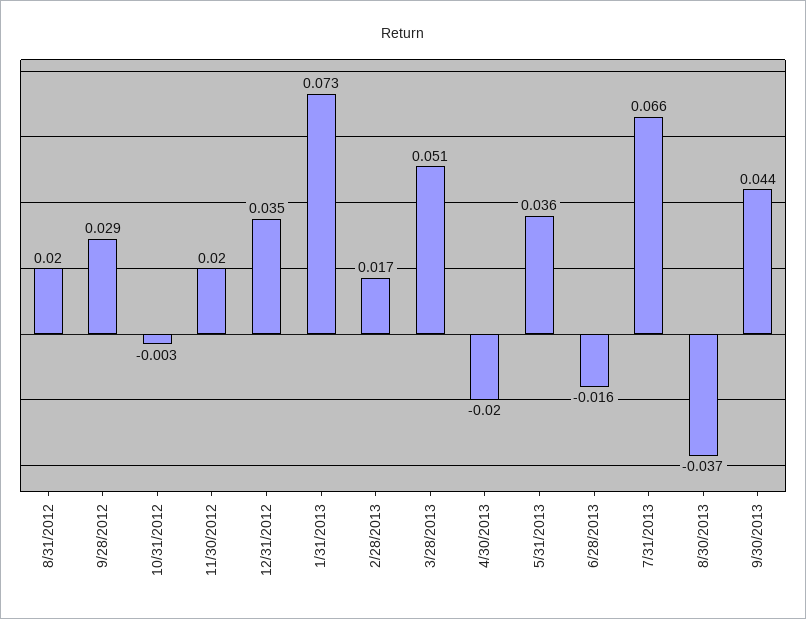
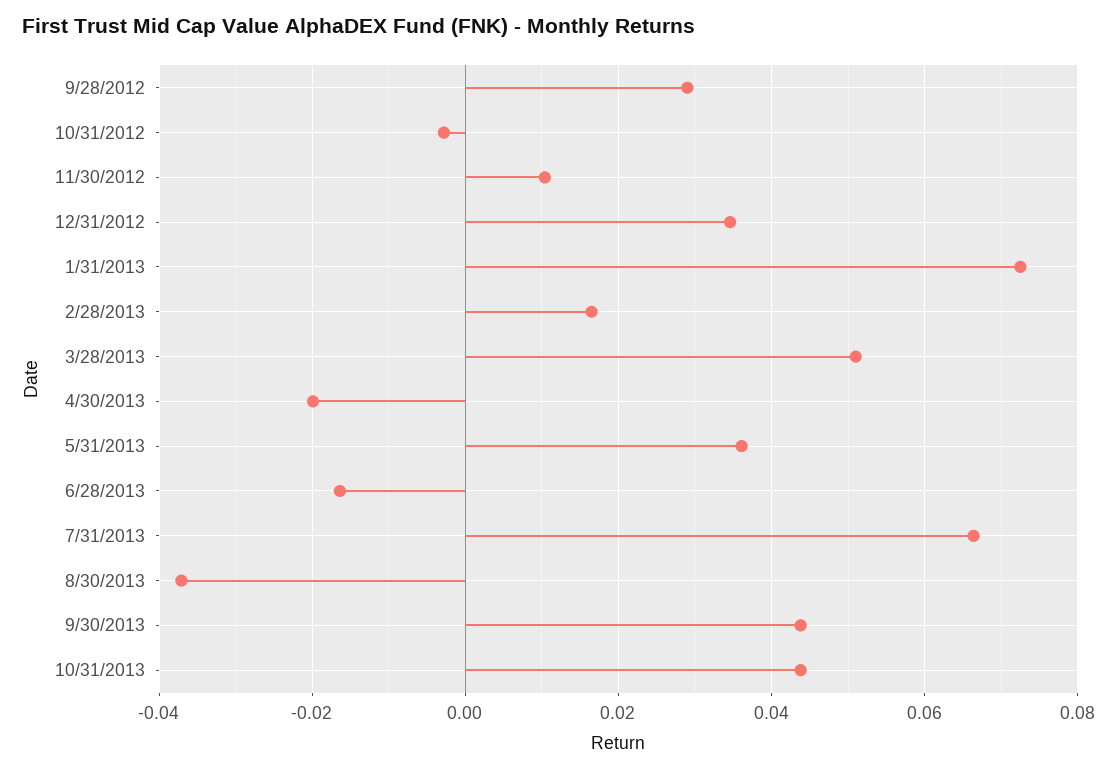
8/31/2012: 0.02 -> none
11/30/2012: 0.02 -> 0.01
10/31/2013: none -> 0.044

